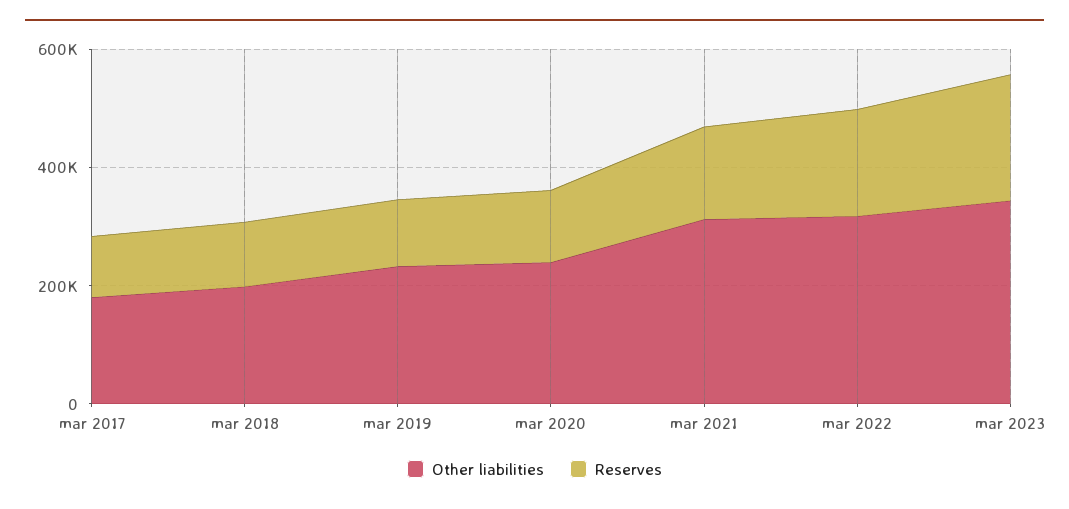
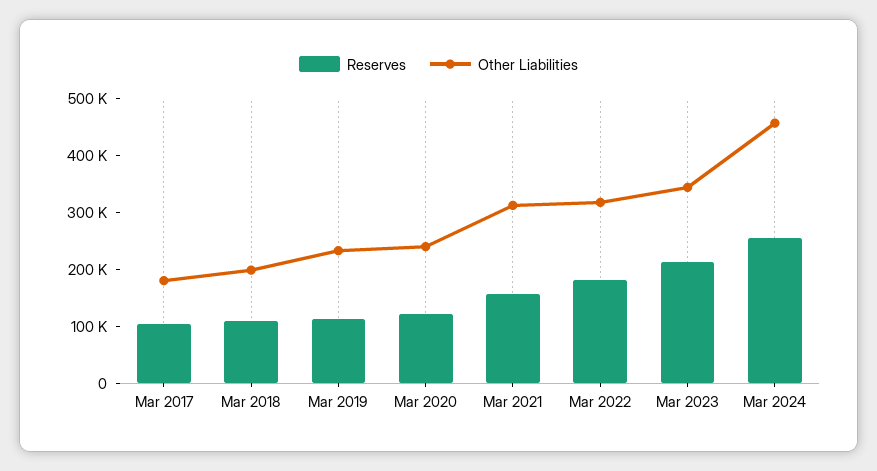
Reserves, Mar 2024: none -> 260000
Other liabilities, Mar 2024: none -> 460000

